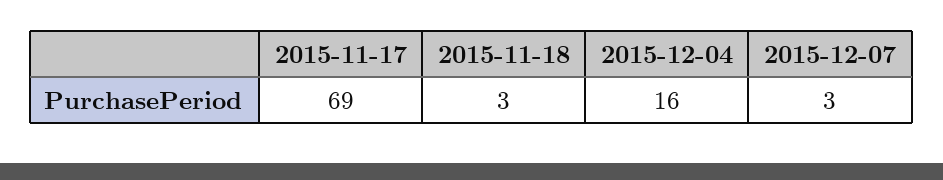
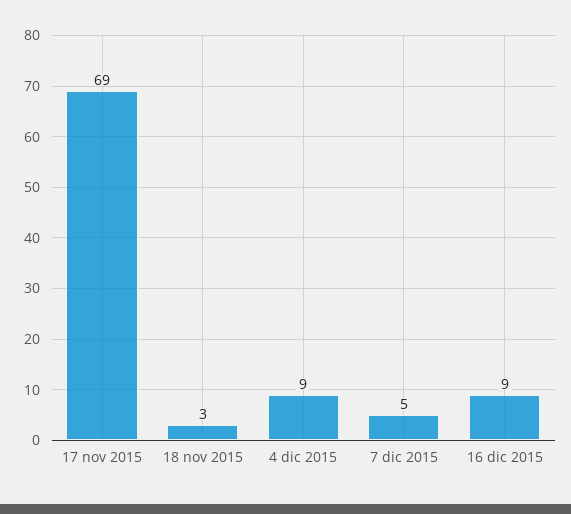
2015-12-04: 16 -> 9
2015-12-07: 3 -> 5
16 dic 2015: none -> 9

